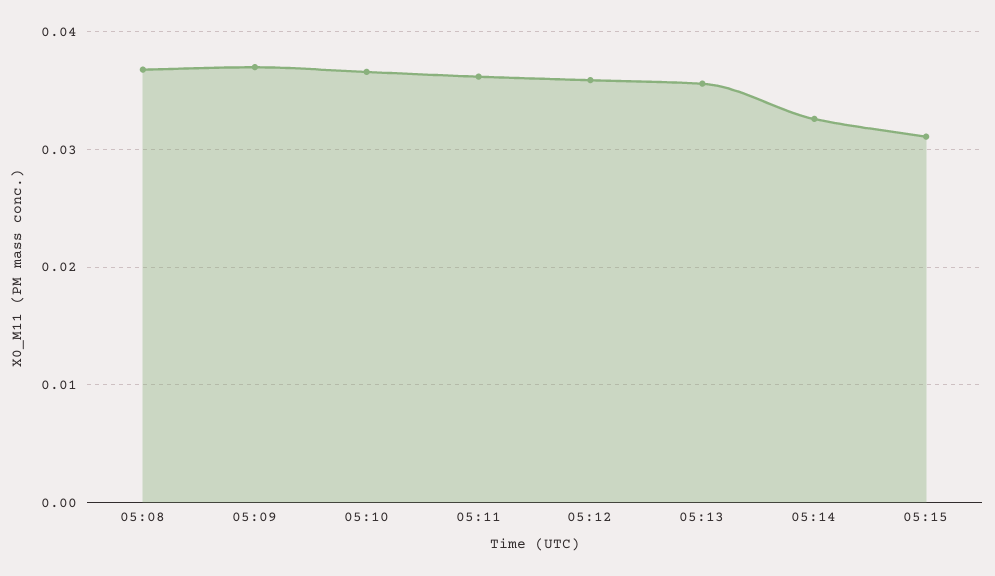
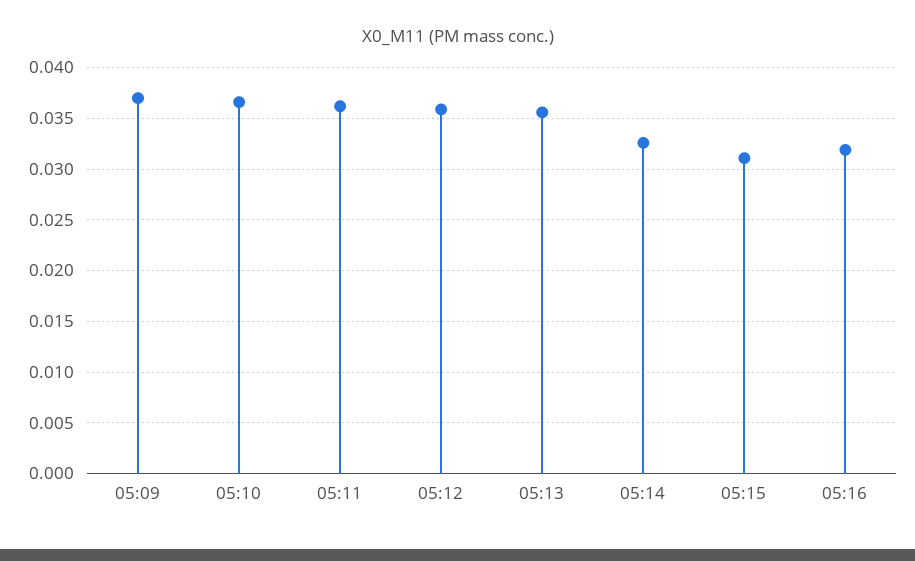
05:08: 0.037 -> none
05:16: none -> 0.032

